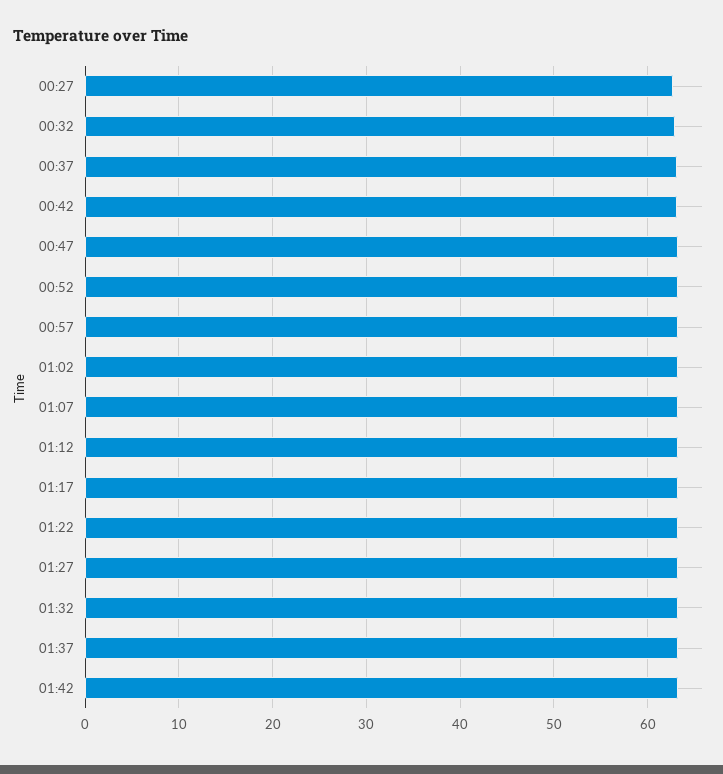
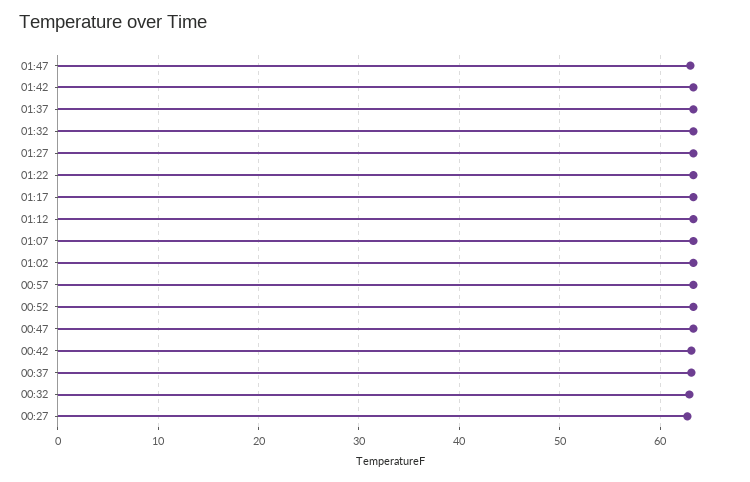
01:47: none -> 63

